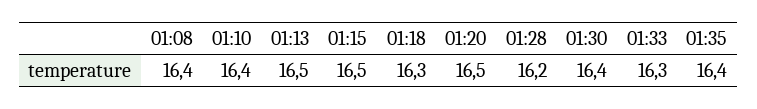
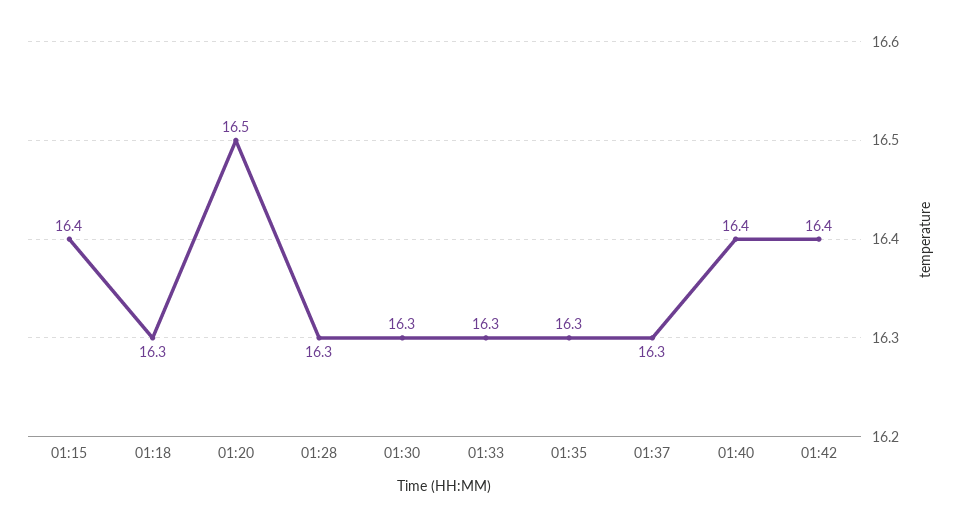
01:08: 16.4 -> none
01:10: 16.4 -> none
01:13: 16.5 -> none
01:15: 16.5 -> 16.4
01:28: 16.2 -> 16.3
01:30: 16.4 -> 16.3
01:35: 16.4 -> 16.3
01:37: none -> 16.3
01:40: none -> 16.4
01:42: none -> 16.4

